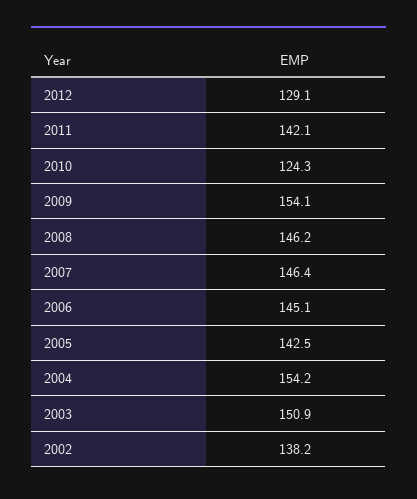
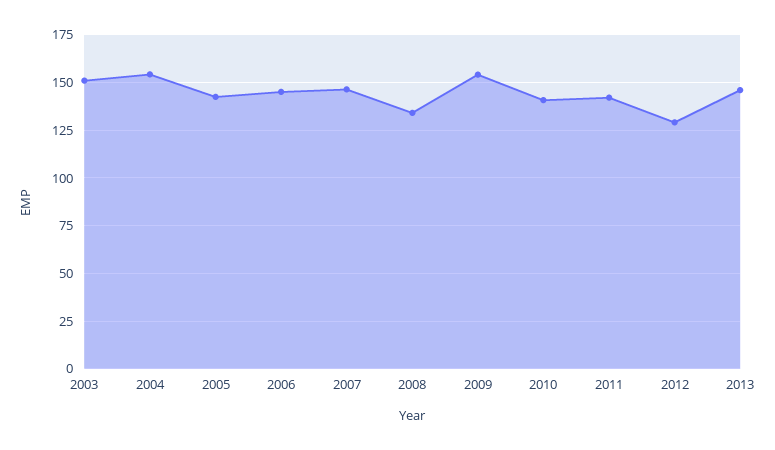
2010: 124.3 -> 140
2008: 146.2 -> 135
2002: 138.2 -> none
2013: none -> 145

